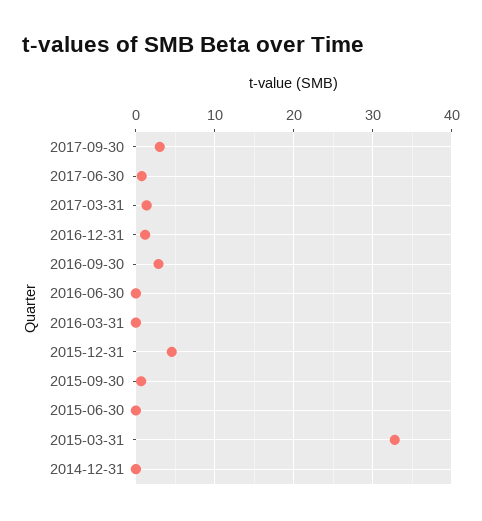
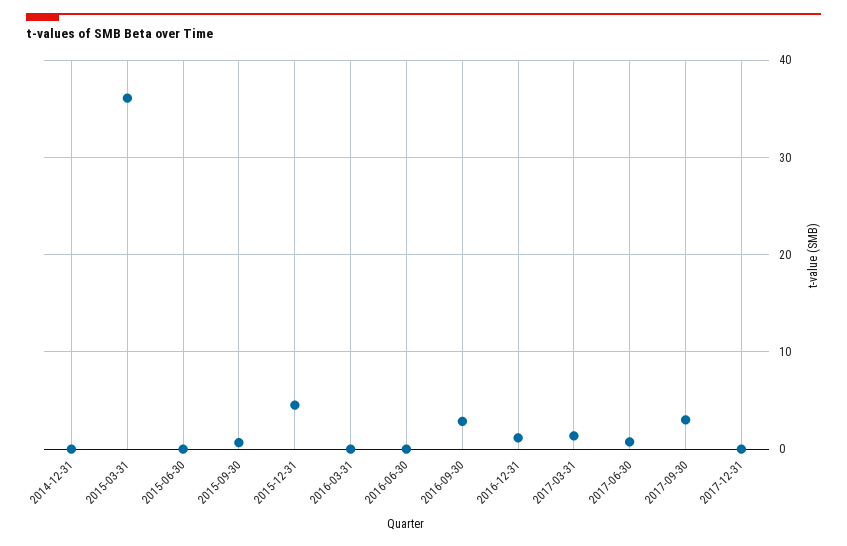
2015-03-31: 33 -> 36
2017-12-31: none -> 0

